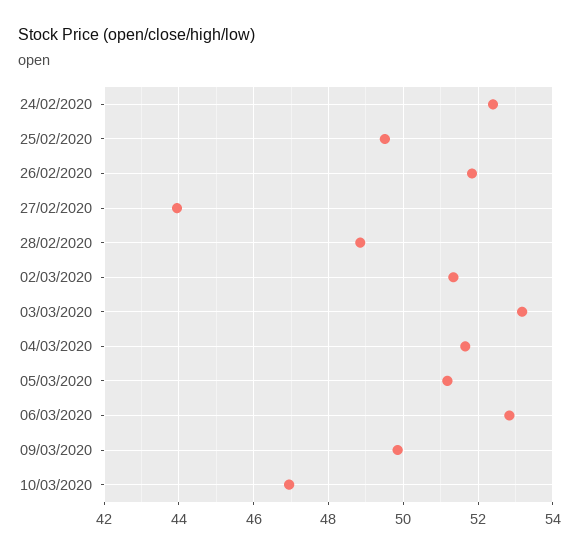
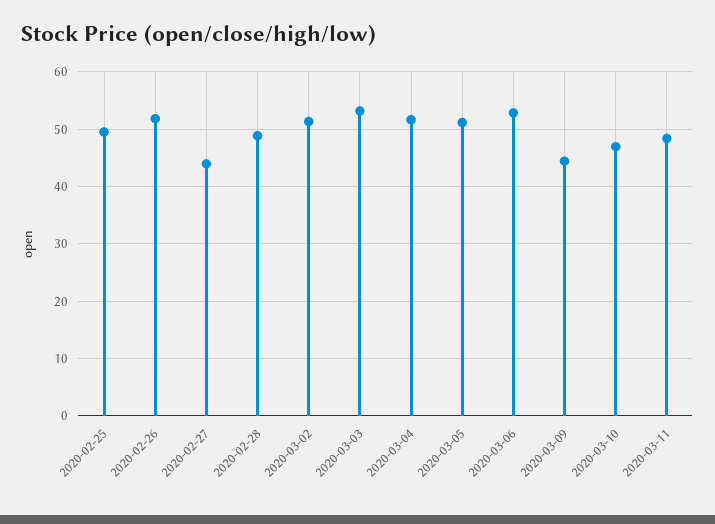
24/02/2020: 52.4 -> none
09/03/2020: 49.8 -> 44
2020-03-11: none -> 48

